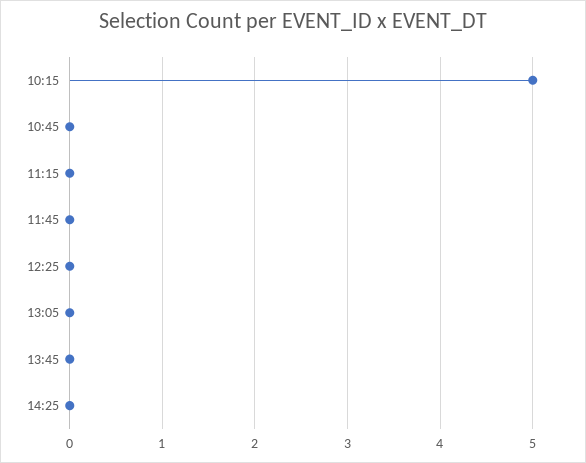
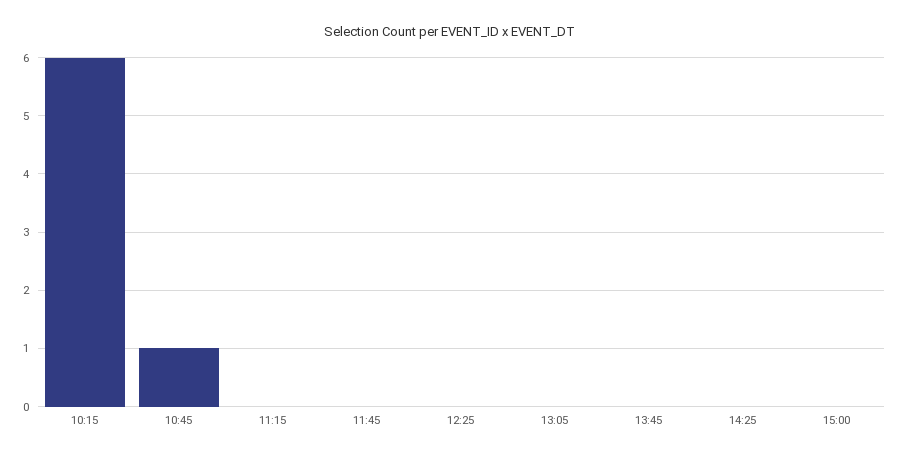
10:15: 5 -> 6
10:45: 0 -> 1
15:00: none -> 0

